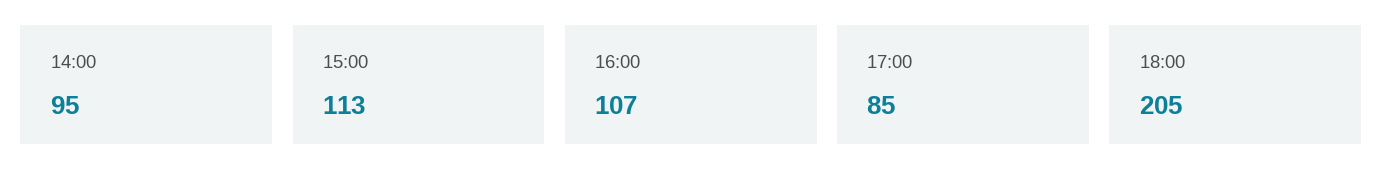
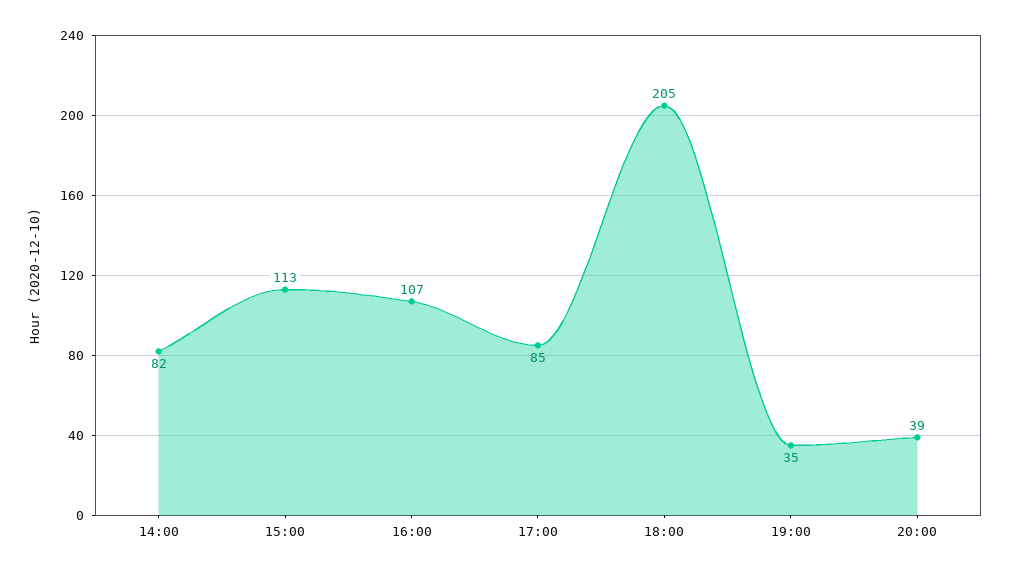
14:00: 95 -> 82
19:00: none -> 35
20:00: none -> 39

